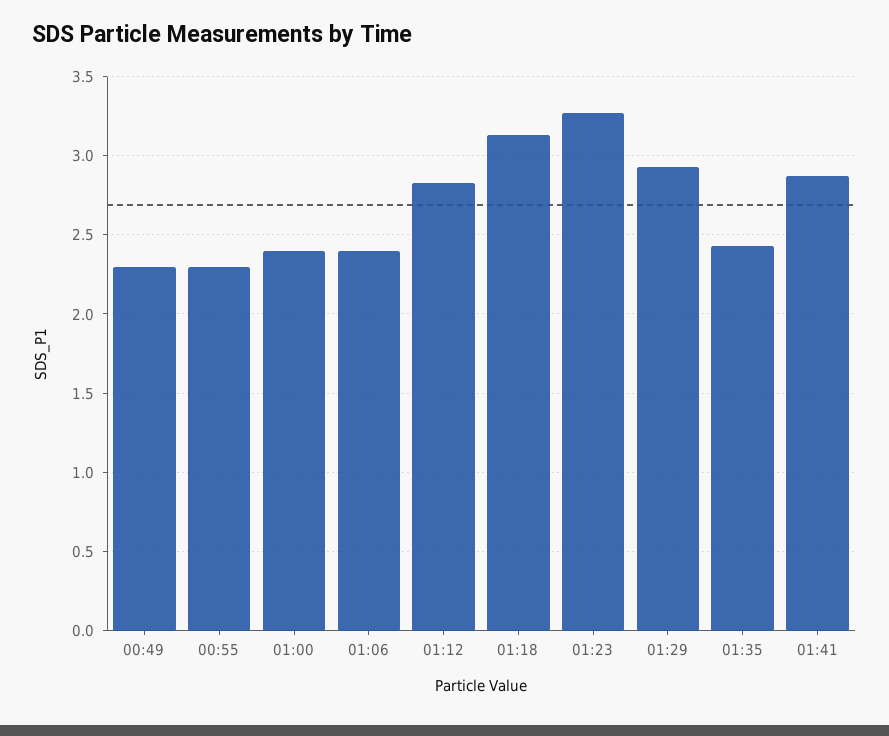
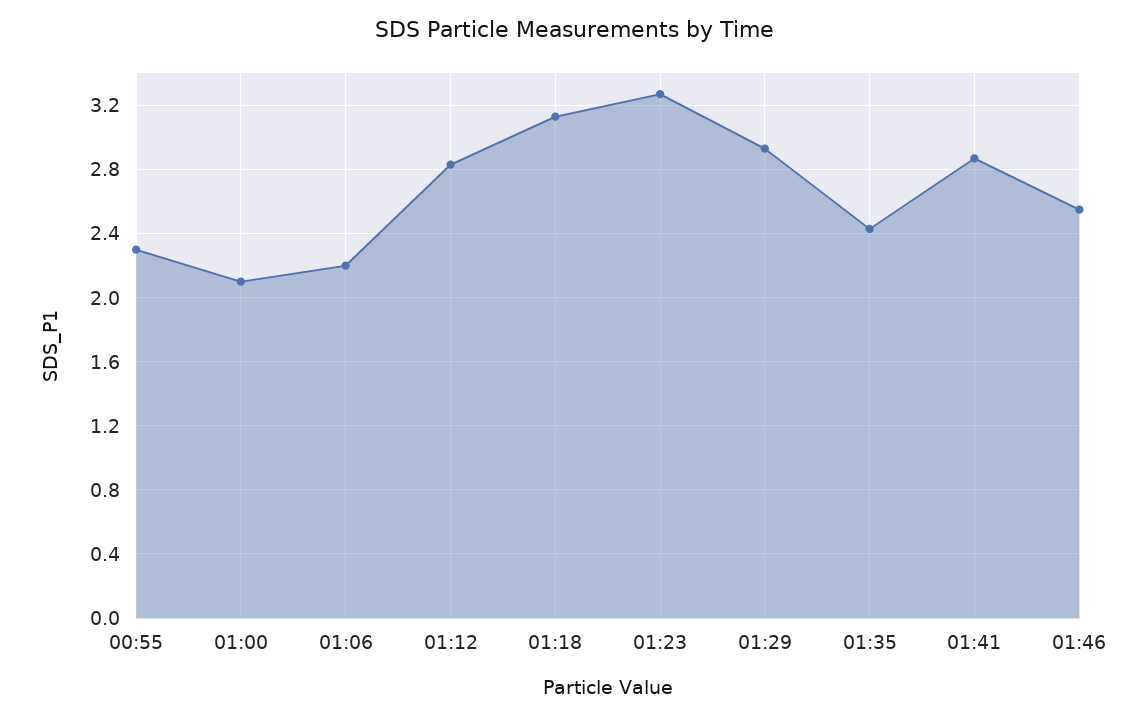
00:49: 2.3 -> none
01:00: 2.4 -> 2.1
01:06: 2.4 -> 2.2
01:46: none -> 2.55

